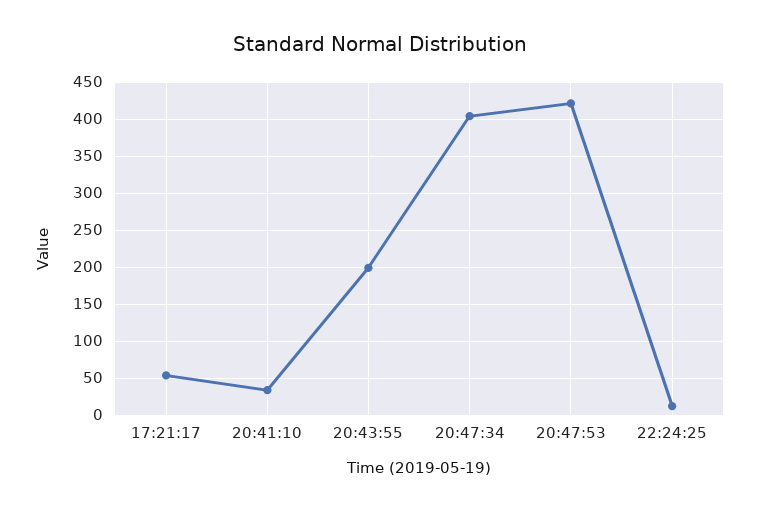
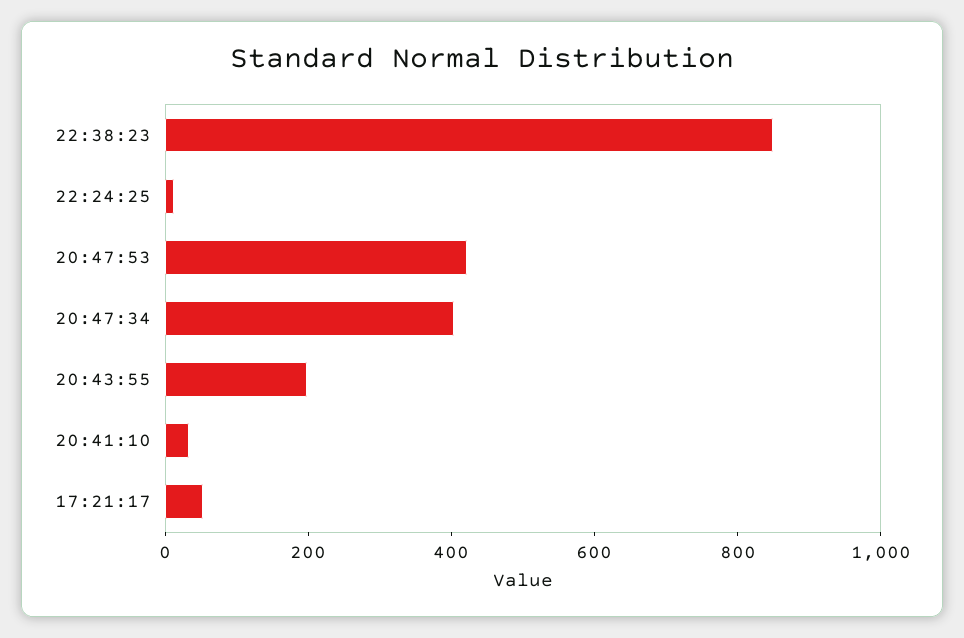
22:38:23: none -> 850

